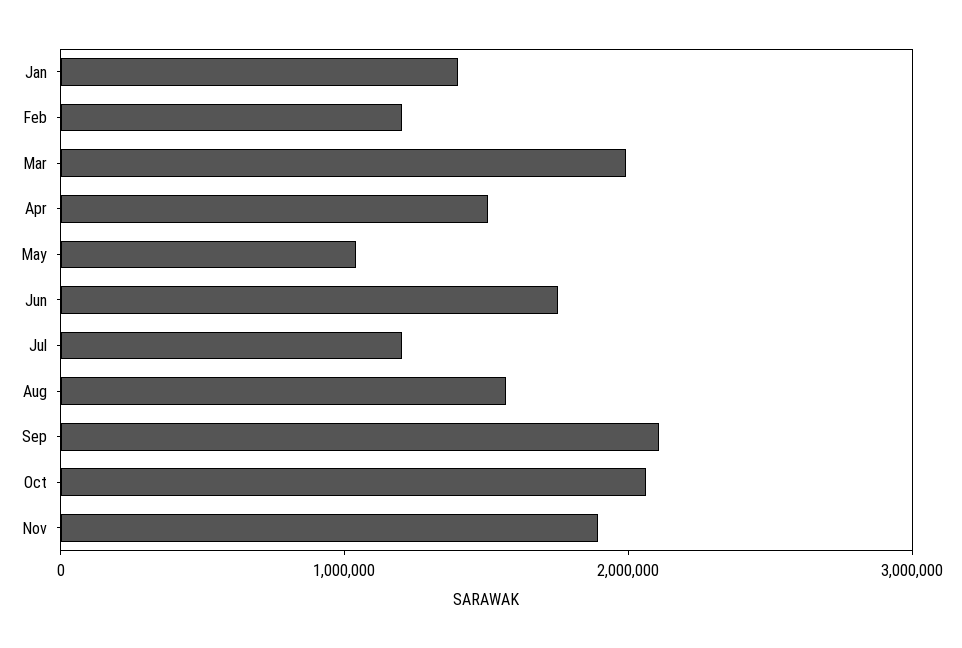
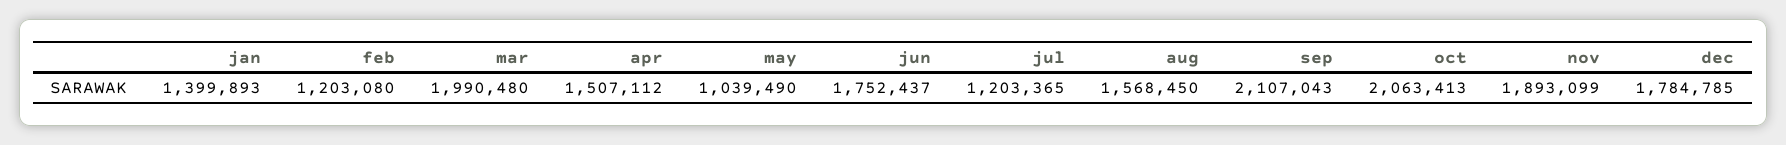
dec: none -> 1784785

